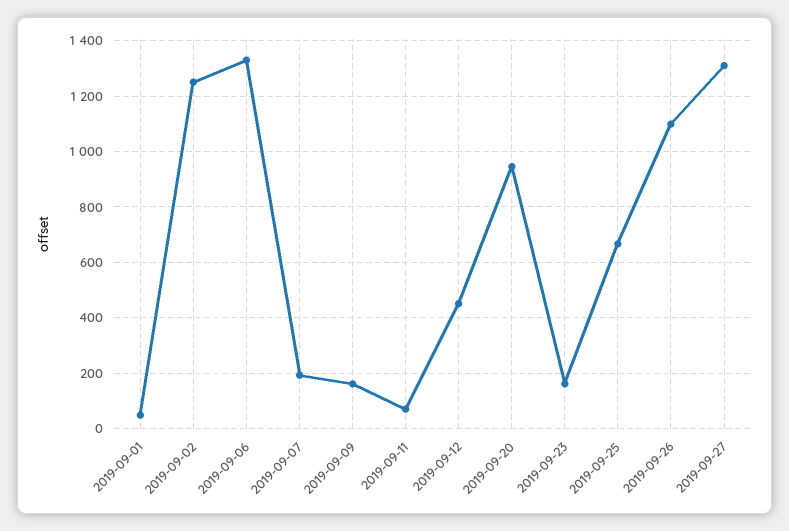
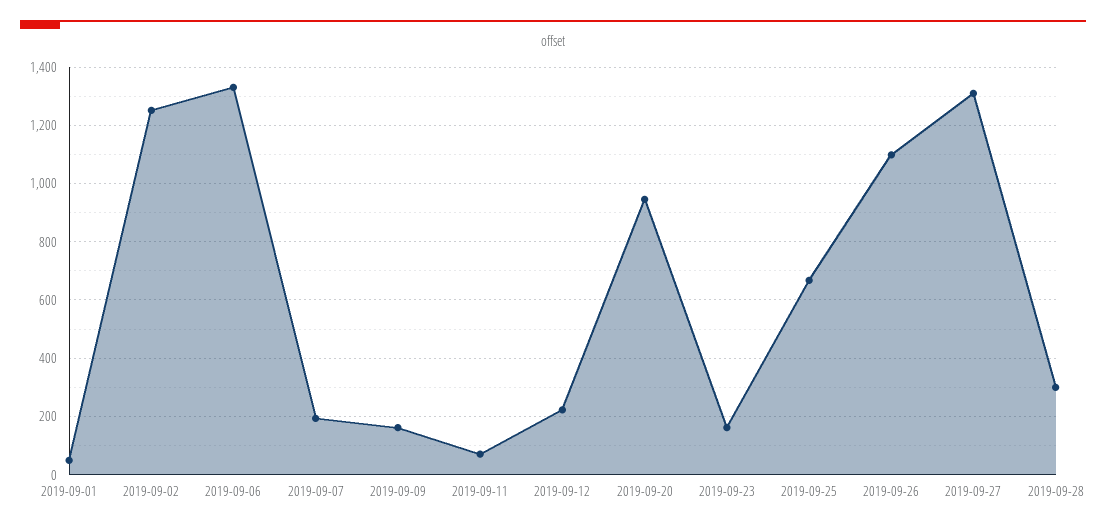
2019-09-12: 450 -> 225
2019-09-28: none -> 300

